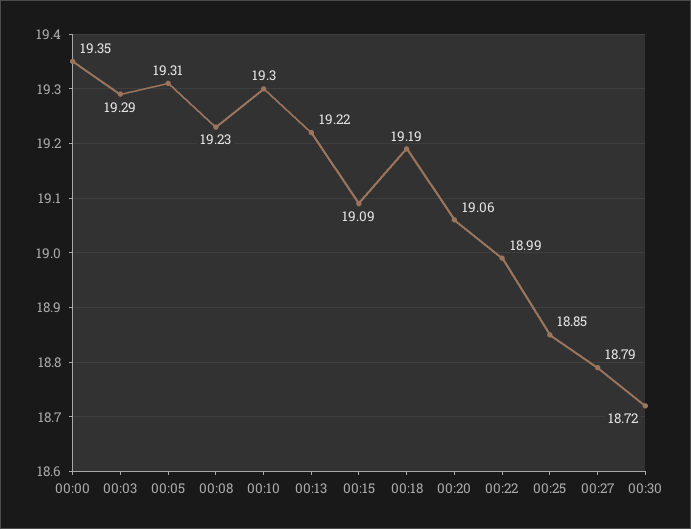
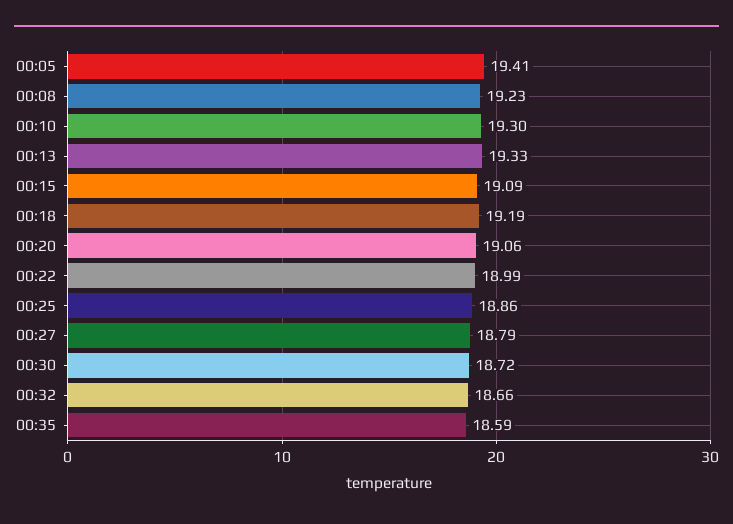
00:00: 19.35 -> none
00:03: 19.29 -> none
00:05: 19.31 -> 19.41
00:13: 19.22 -> 19.33
00:25: 18.85 -> 18.86
00:32: none -> 18.66
00:35: none -> 18.59

